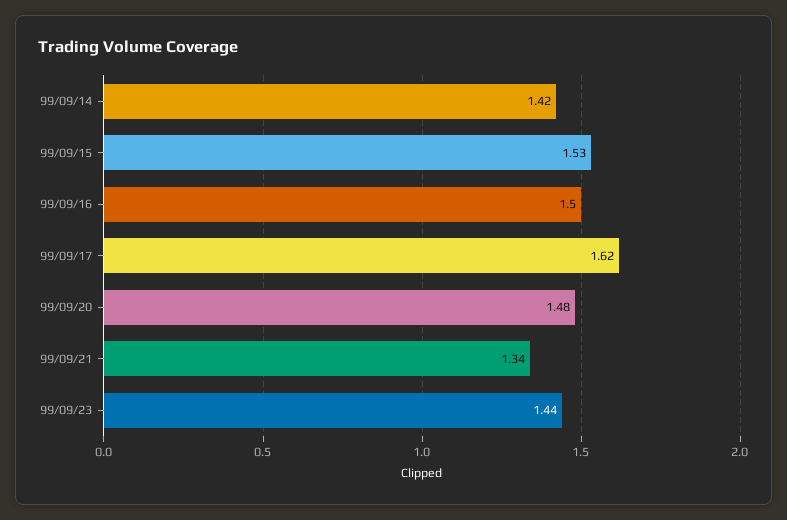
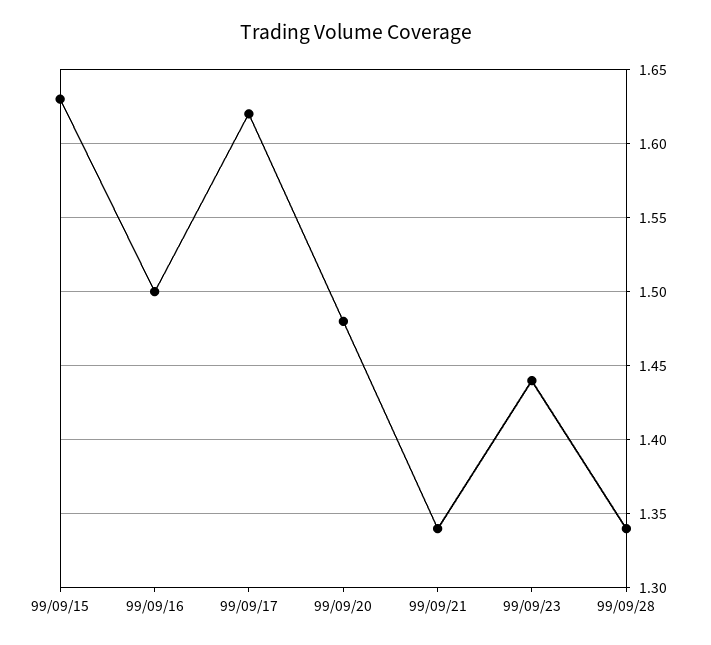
99/09/14: 1.42 -> none
99/09/15: 1.53 -> 1.63
99/09/28: none -> 1.34

